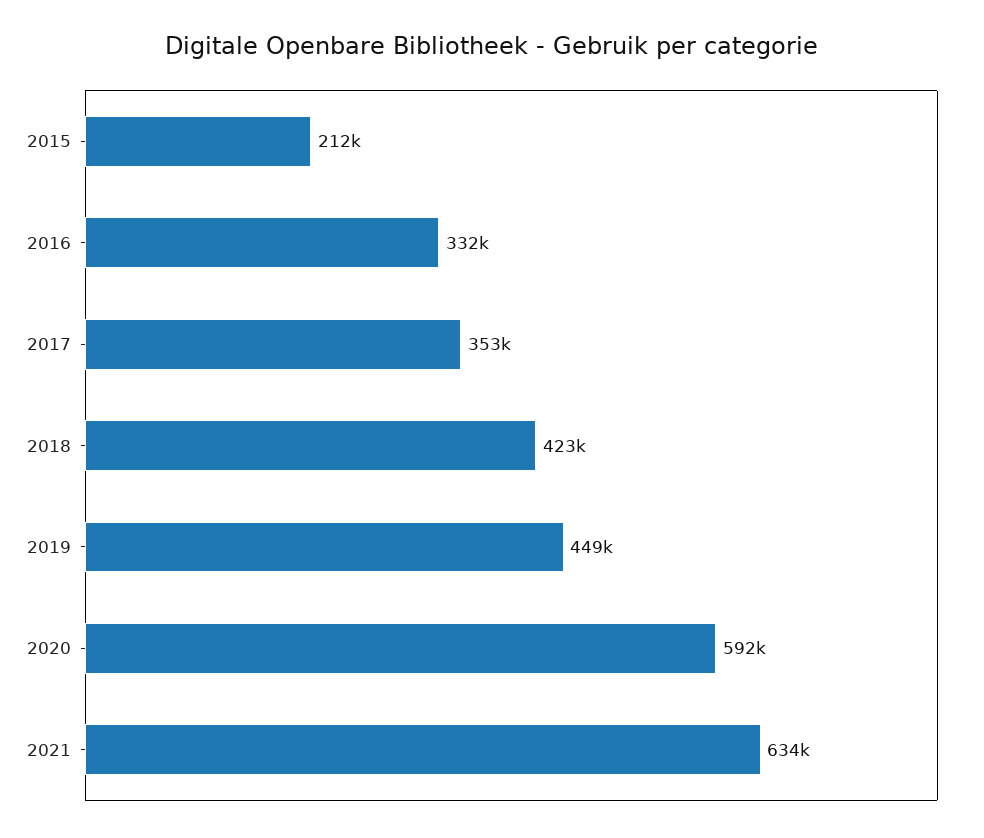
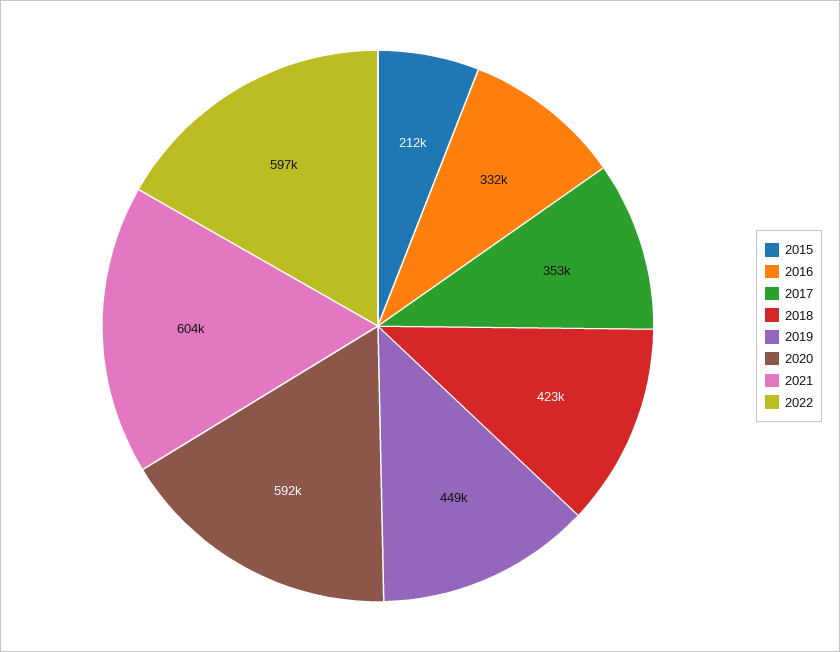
2021: 634000 -> 604000
2022: none -> 597000

